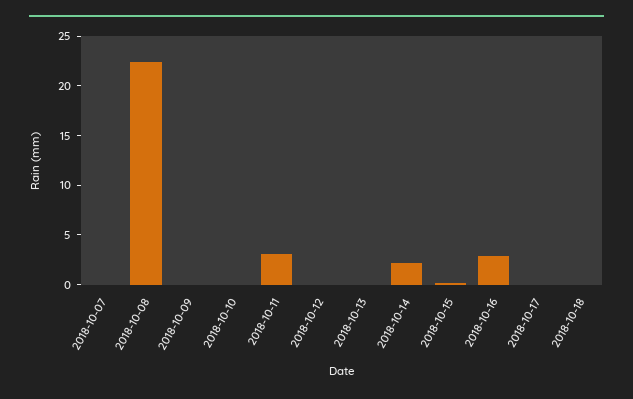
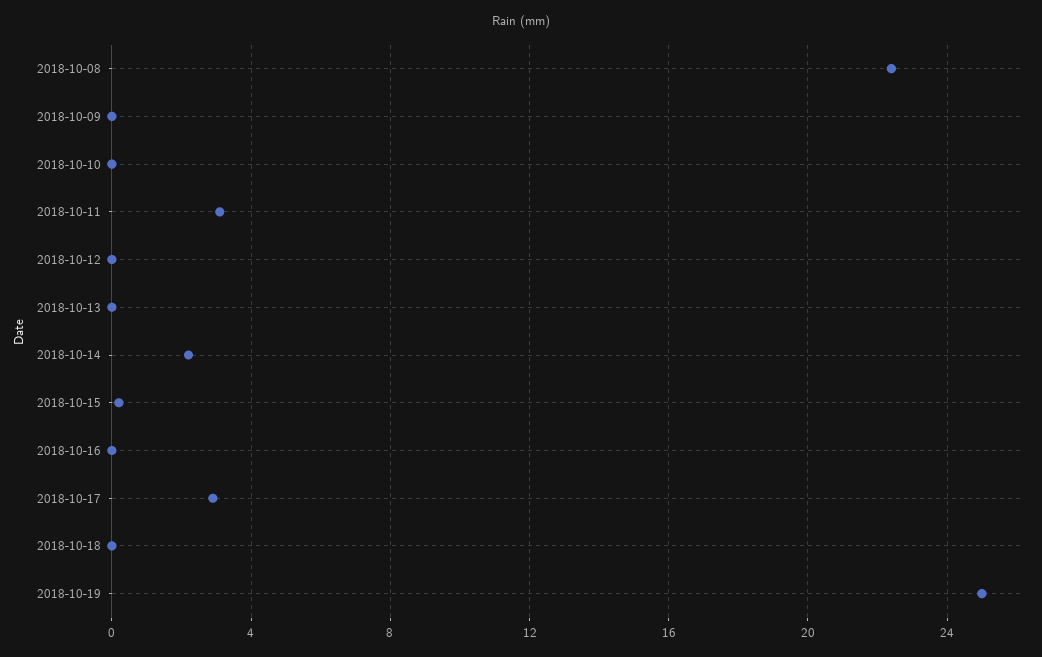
2018-10-07: 0 -> none
2018-10-16: 3 -> 0
2018-10-17: 0 -> 3
2018-10-19: none -> 25

